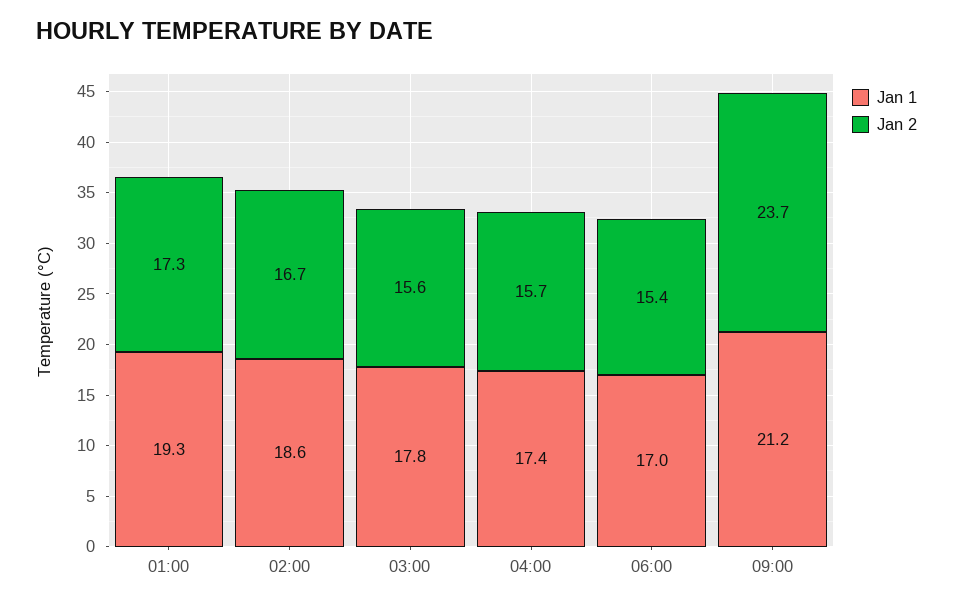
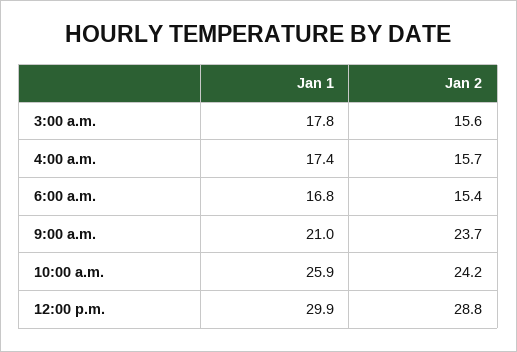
Jan 1, 01:00: 19.3 -> none
Jan 2, 01:00: 17.3 -> none
Jan 1, 02:00: 18.6 -> none
Jan 2, 02:00: 16.7 -> none
Jan 1, 06:00: 17 -> 16.8
Jan 1, 09:00: 21.2 -> 21
Jan 1, 10:00 a.m.: none -> 25.9
Jan 2, 10:00 a.m.: none -> 24.2
Jan 1, 12:00 p.m.: none -> 29.9
Jan 2, 12:00 p.m.: none -> 28.8

